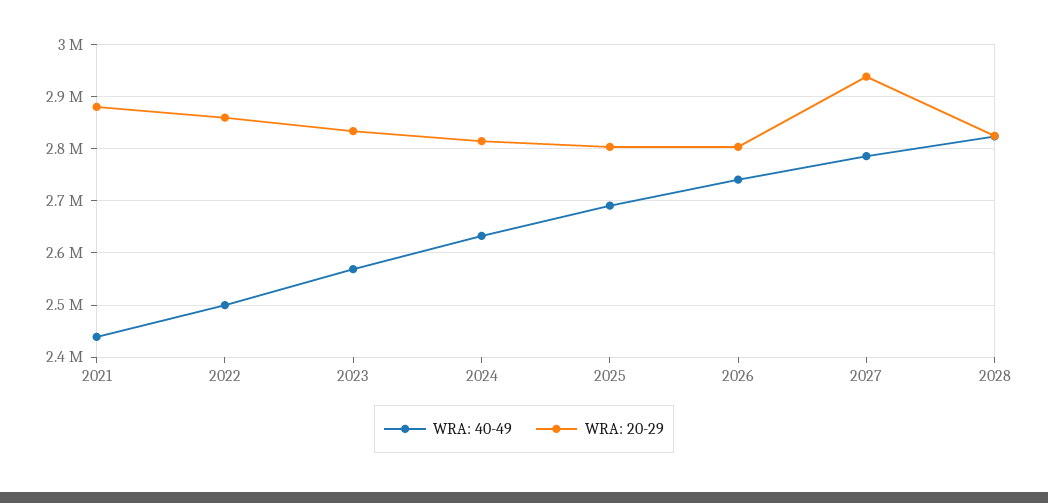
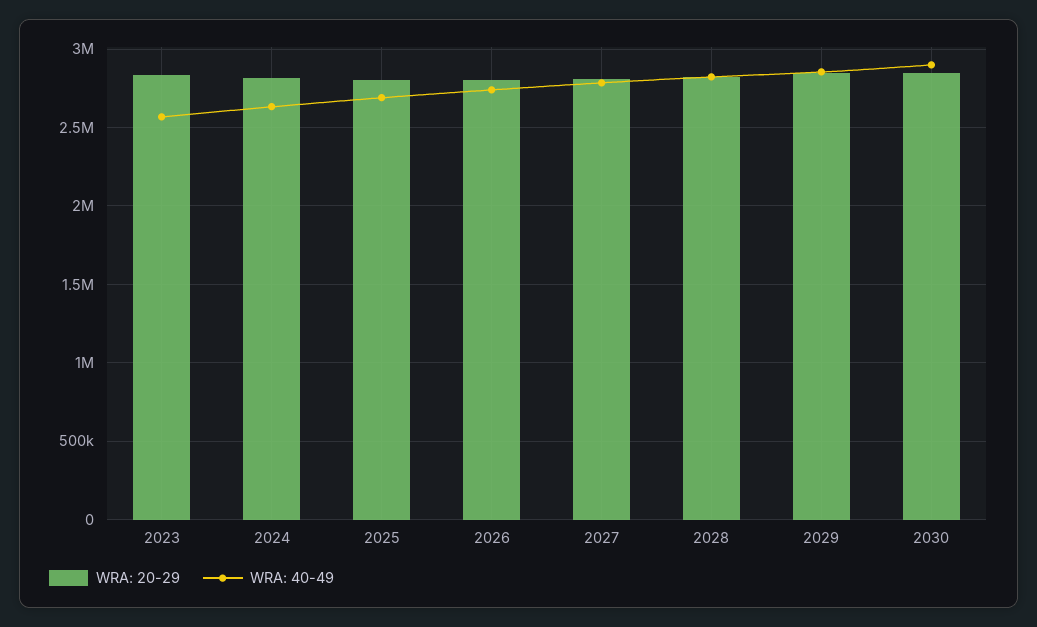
WRA: 40-49, 2021: 2440000 -> none
WRA: 20-29, 2021: 2880000 -> none
WRA: 40-49, 2022: 2500000 -> none
WRA: 20-29, 2022: 2860000 -> none
WRA: 20-29, 2027: 2940000 -> 2800000
WRA: 20-29, 2029: none -> 2850000
WRA: 40-49, 2029: none -> 2850000
WRA: 20-29, 2030: none -> 2850000
WRA: 40-49, 2030: none -> 2900000

